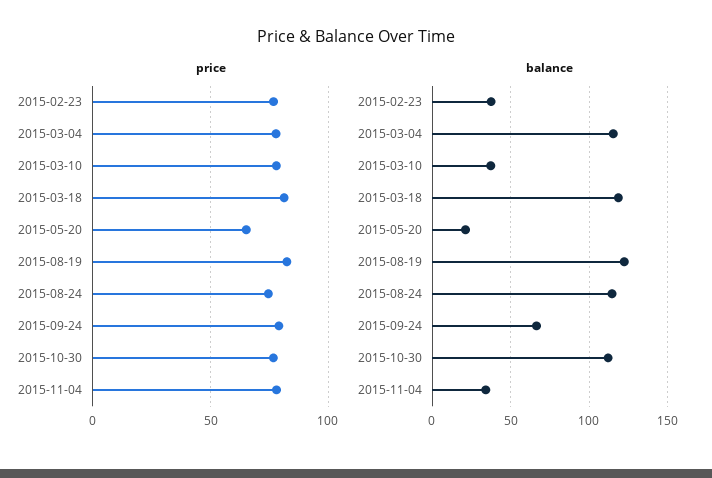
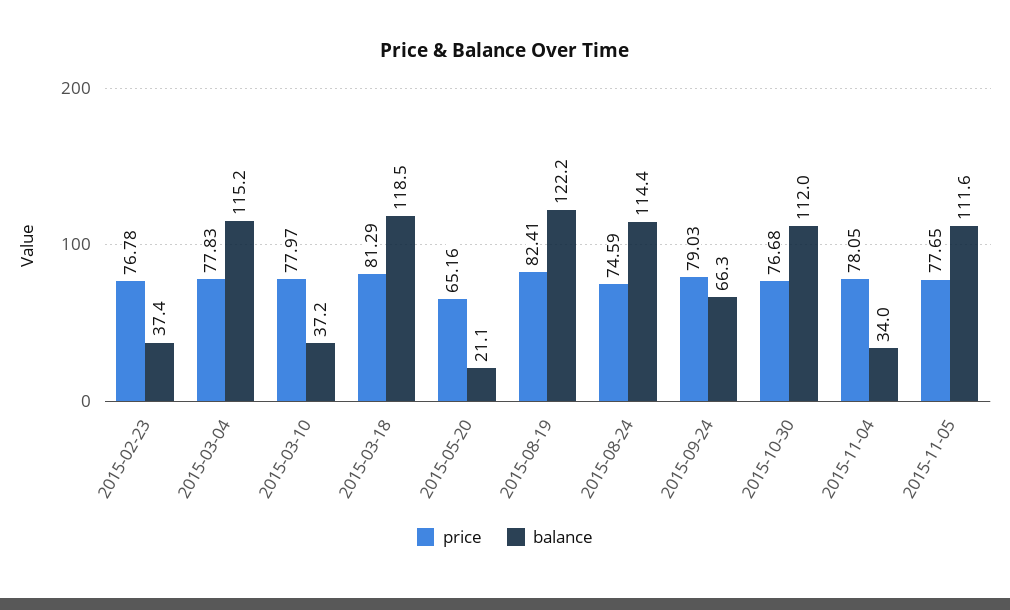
price, 2015-11-05: none -> 77.65
balance, 2015-11-05: none -> 111.6

